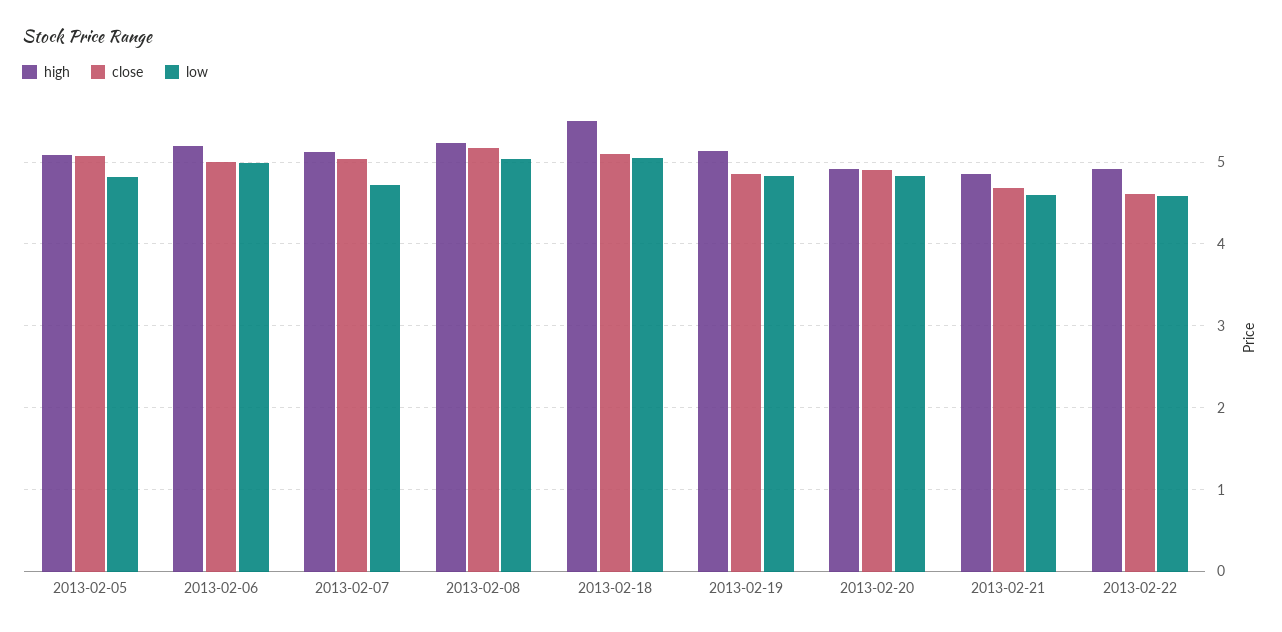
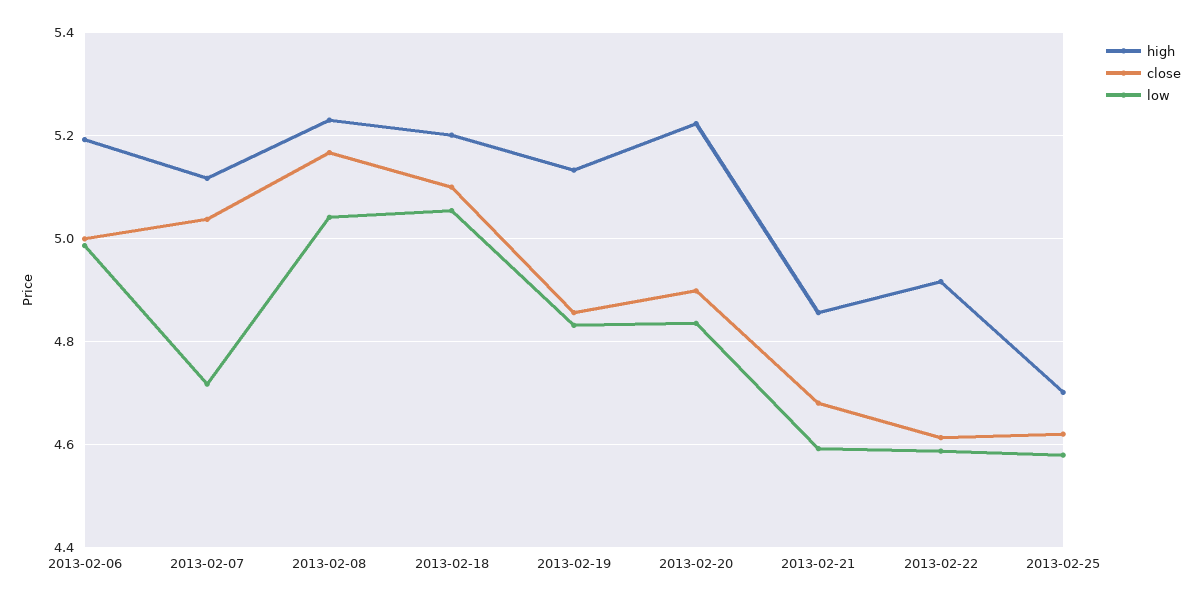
high, 2013-02-05: 5.1 -> none
close, 2013-02-05: 5.1 -> none
low, 2013-02-05: 4.8 -> none
high, 2013-02-18: 5.5 -> 5.2
high, 2013-02-20: 4.9 -> 5.22
high, 2013-02-25: none -> 4.7
close, 2013-02-25: none -> 4.62
low, 2013-02-25: none -> 4.58

